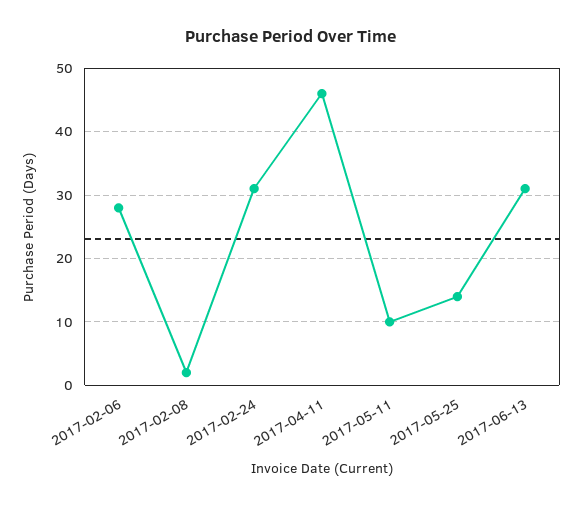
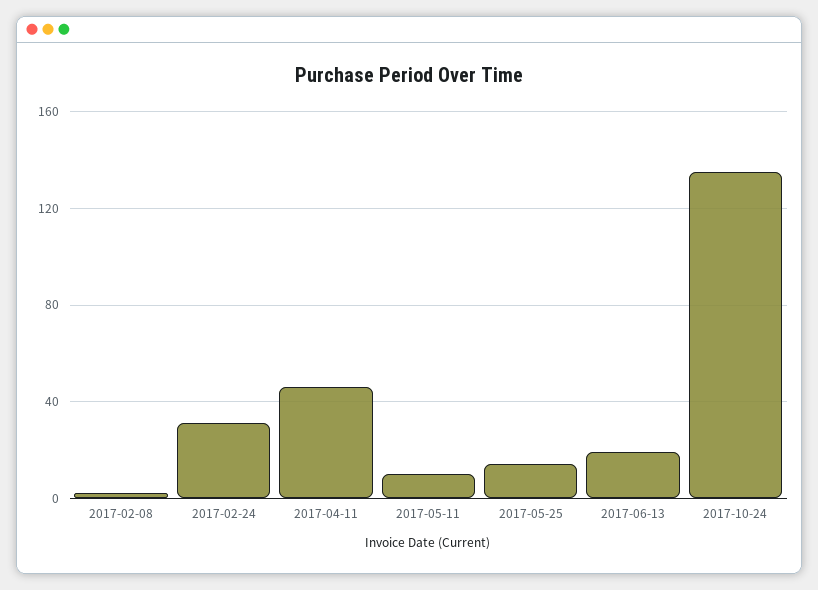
2017-02-06: 28 -> none
2017-06-13: 31 -> 20
2017-10-24: none -> 135

